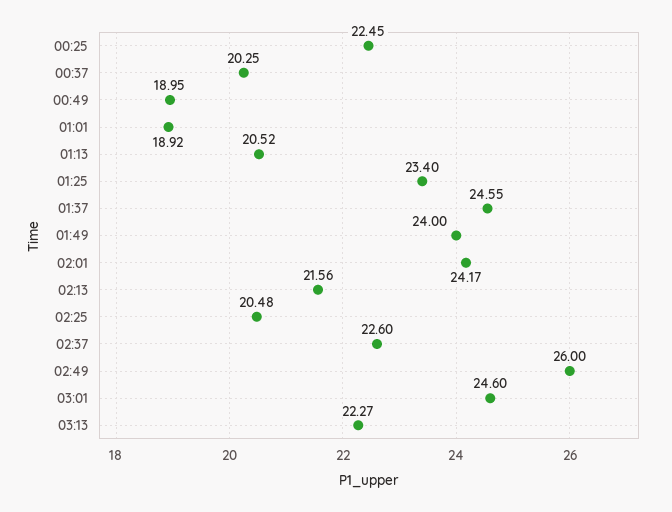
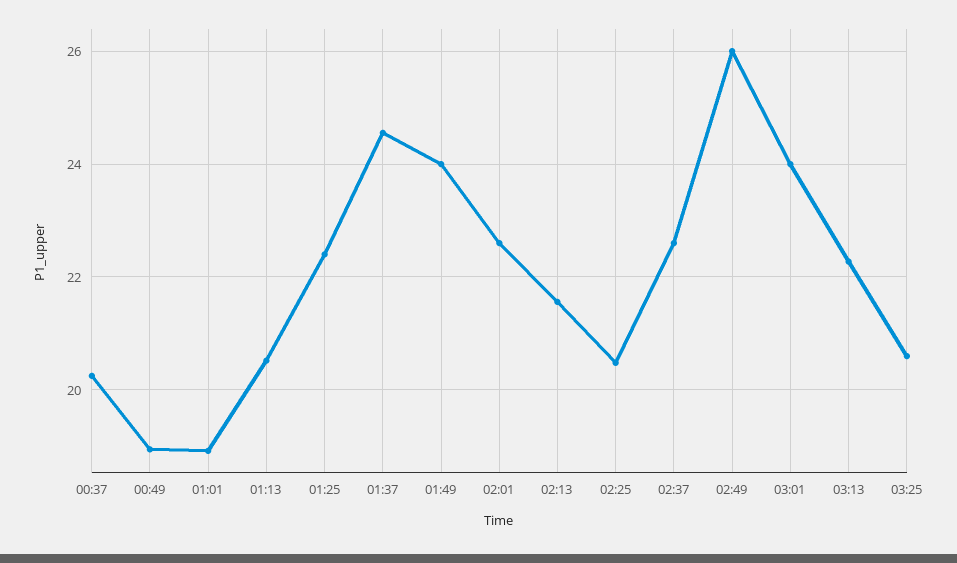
00:25: 22.45 -> none
01:25: 23.4 -> 22.4
02:01: 24.17 -> 22.6
03:01: 24.6 -> 24
03:25: none -> 20.6

